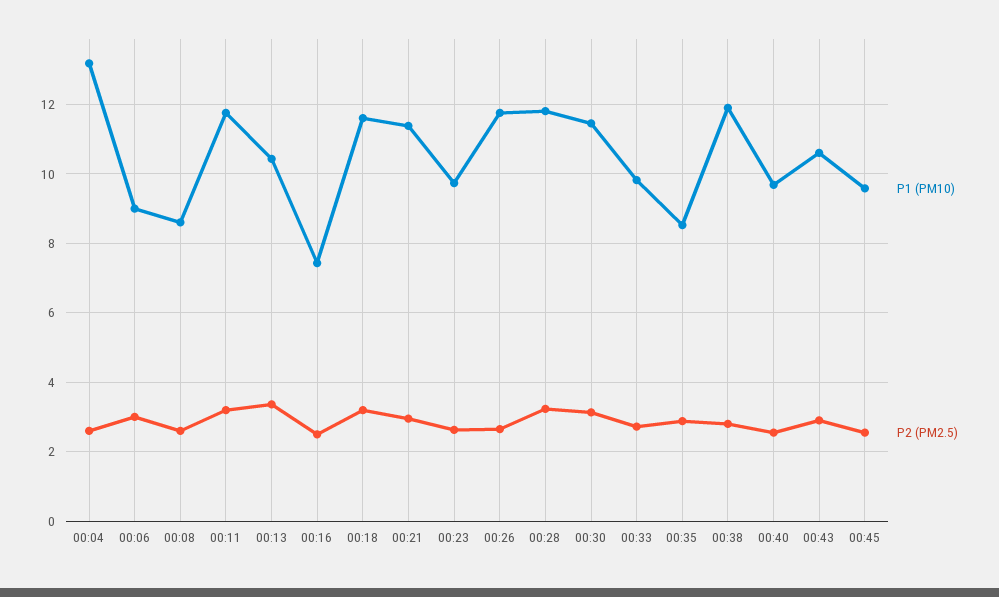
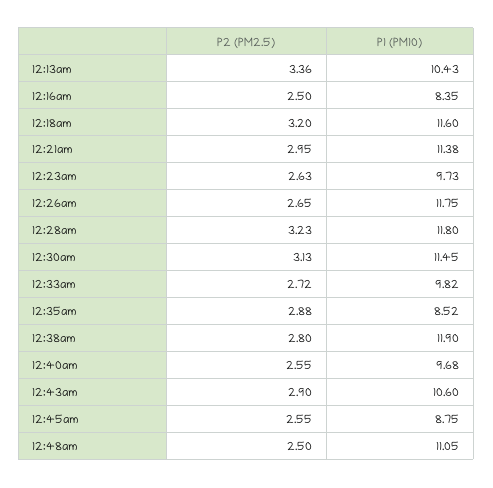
P1 (PM10), 00:04: 13.2 -> none
P2 (PM2.5), 00:04: 2.6 -> none
P1 (PM10), 00:06: 9 -> none
P2 (PM2.5), 00:06: 3 -> none
P1 (PM10), 00:08: 8.6 -> none
P2 (PM2.5), 00:08: 2.6 -> none
P1 (PM10), 00:11: 11.8 -> none
P2 (PM2.5), 00:11: 3.2 -> none
P1 (PM10), 00:16: 7.4 -> 8.35
P1 (PM10), 00:45: 9.6 -> 8.75
P2 (PM2.5), 12:48am: none -> 2.5
P1 (PM10), 12:48am: none -> 11.05

